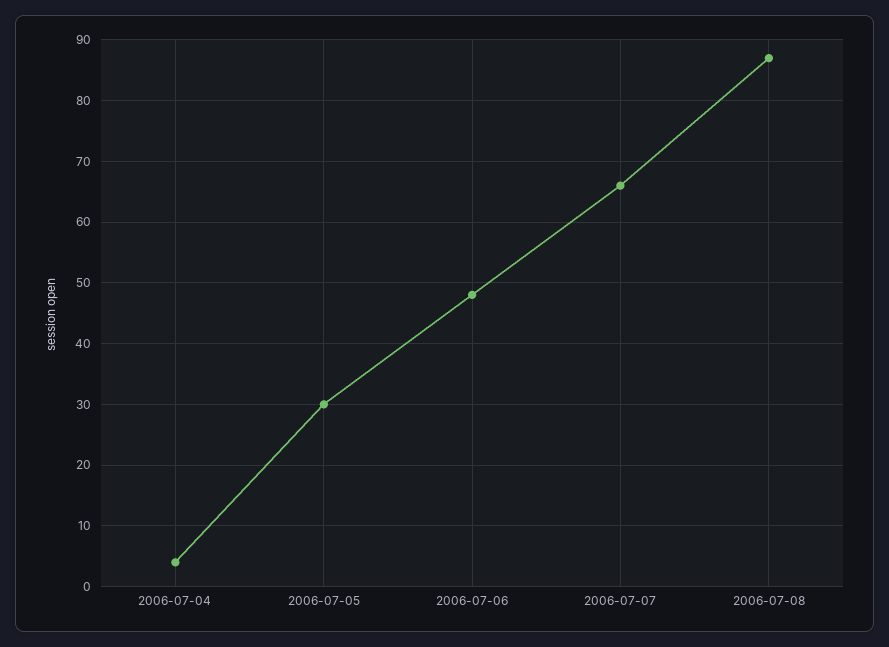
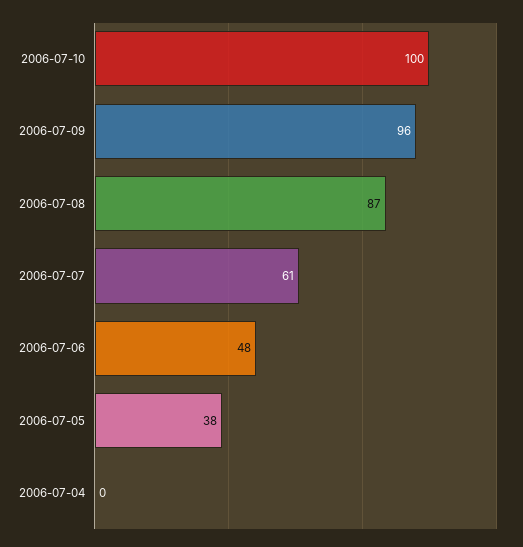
2006-07-04: 4 -> 0
2006-07-05: 30 -> 38
2006-07-07: 66 -> 61
2006-07-10: none -> 100
2006-07-09: none -> 96

